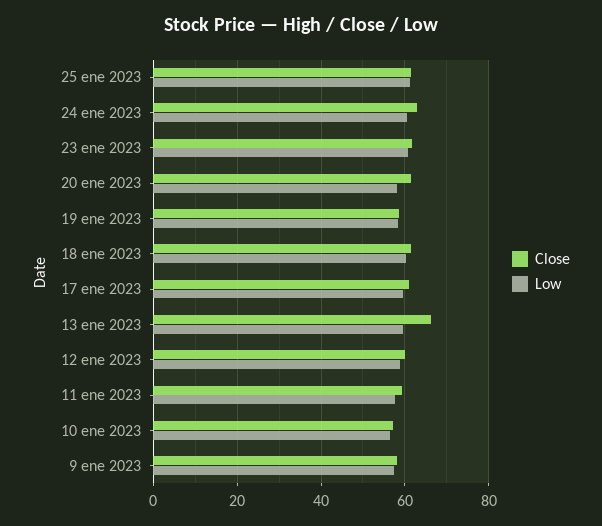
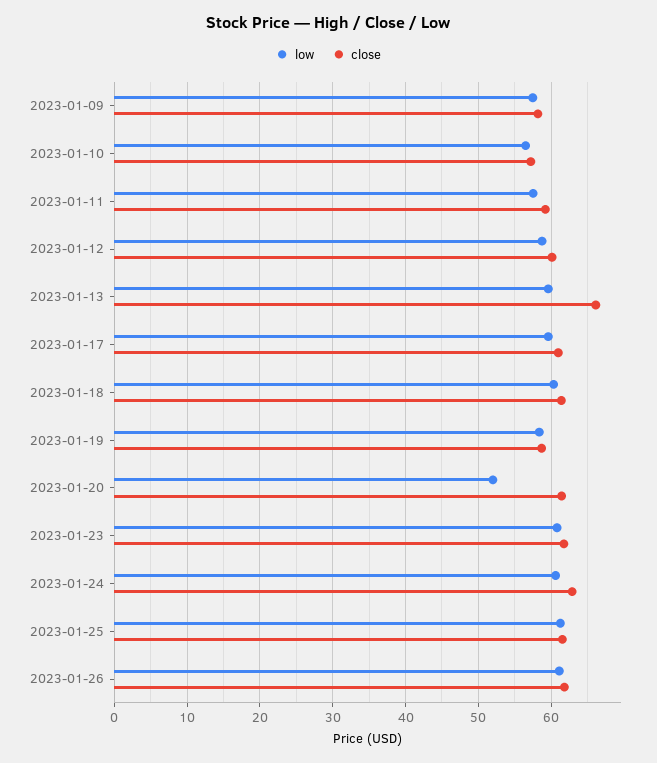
Low, 20 ene 2023: 58 -> 52
Low, 2023-01-26: none -> 61
Close, 2023-01-26: none -> 62

